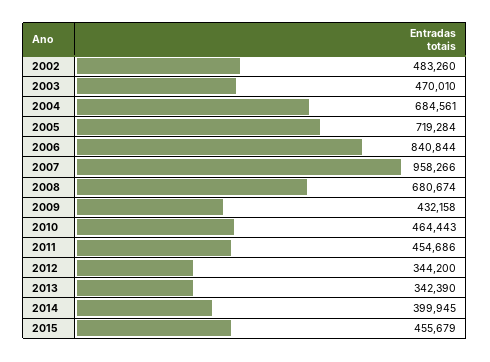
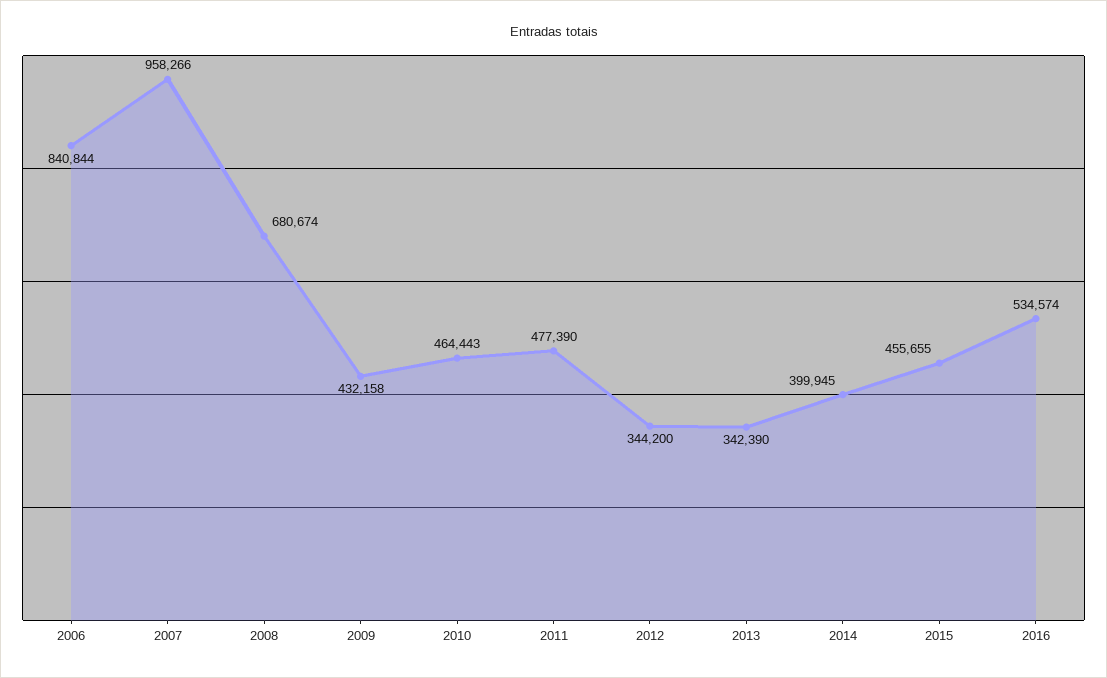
2002: 483260 -> none
2003: 470010 -> none
2004: 684561 -> none
2005: 719284 -> none
2011: 454686 -> 477390
2015: 455679 -> 455655
2016: none -> 534574

